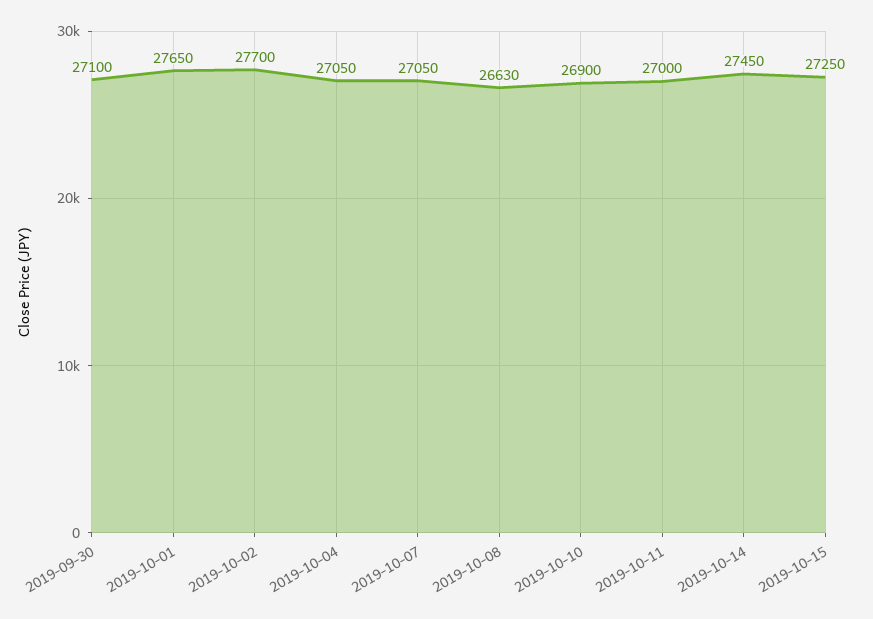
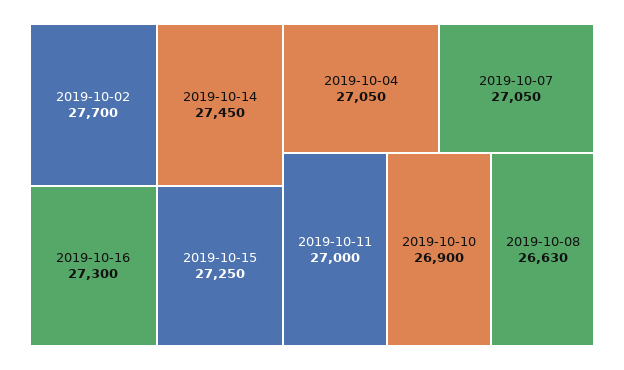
2019-09-30: 27100 -> none
2019-10-01: 27650 -> none
2019-10-16: none -> 27300

